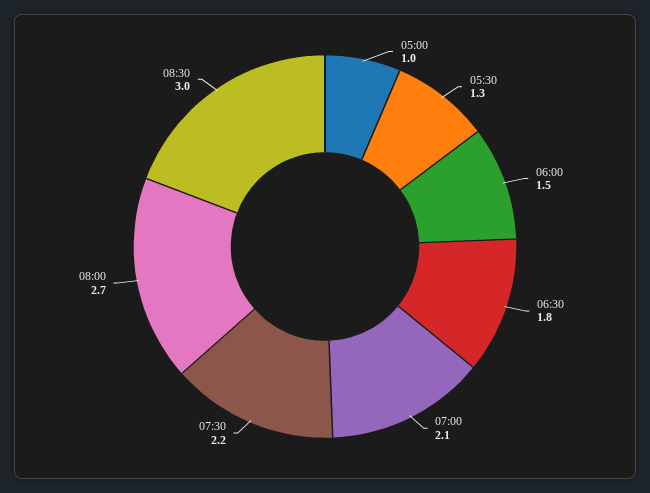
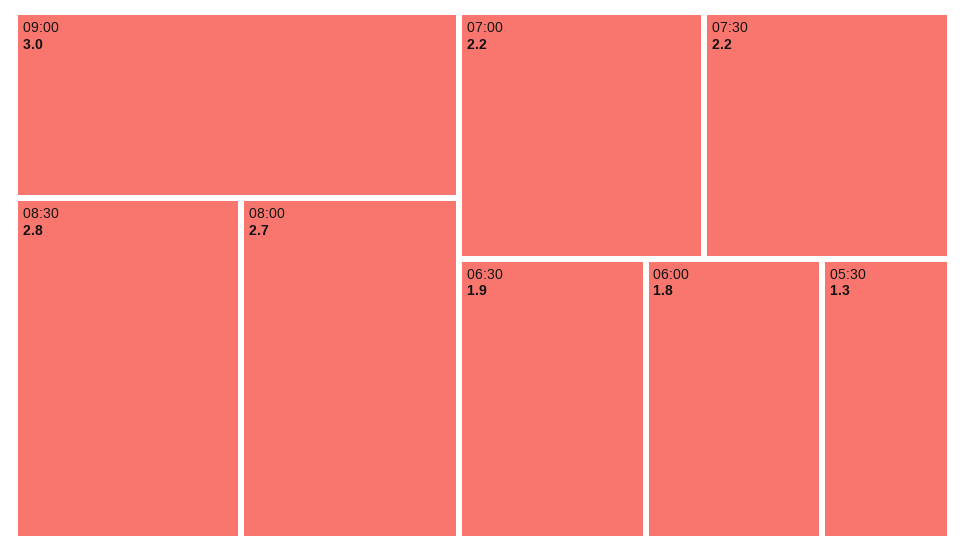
05:00: 1 -> none
06:00: 1.5 -> 1.8
06:30: 1.8 -> 1.9
07:00: 2.1 -> 2.2
08:30: 3 -> 2.8
09:00: none -> 3

